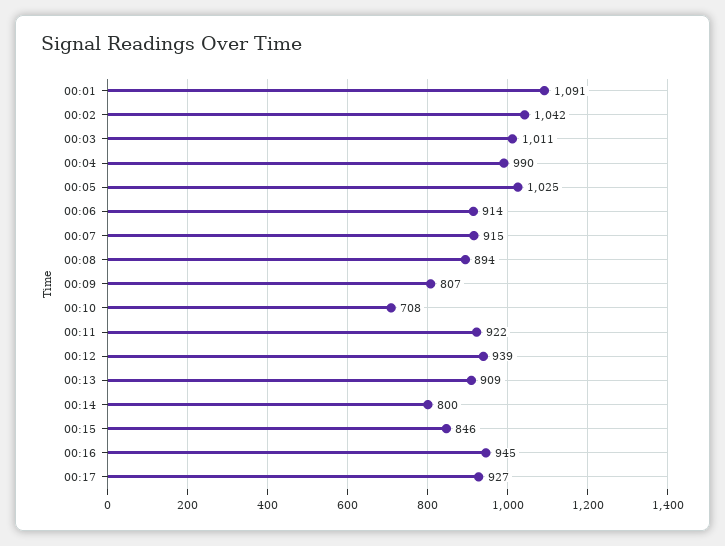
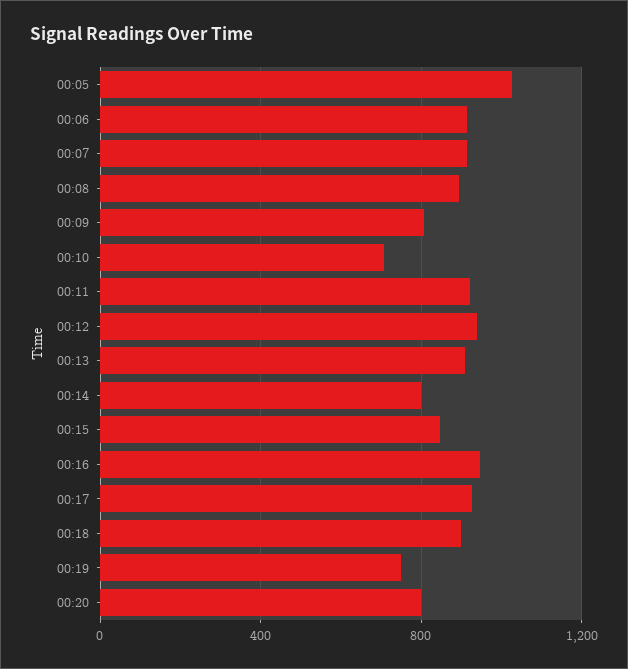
00:01: 1091 -> none
00:02: 1042 -> none
00:03: 1011 -> none
00:04: 990 -> none
00:18: none -> 900
00:19: none -> 750
00:20: none -> 800

